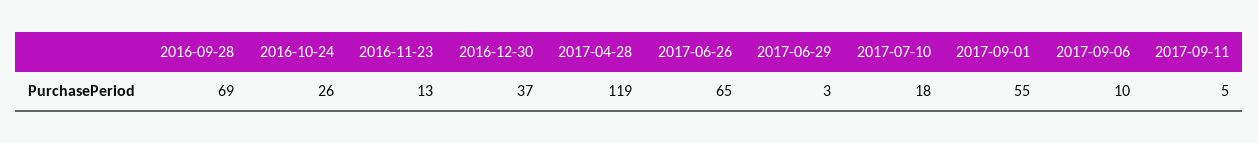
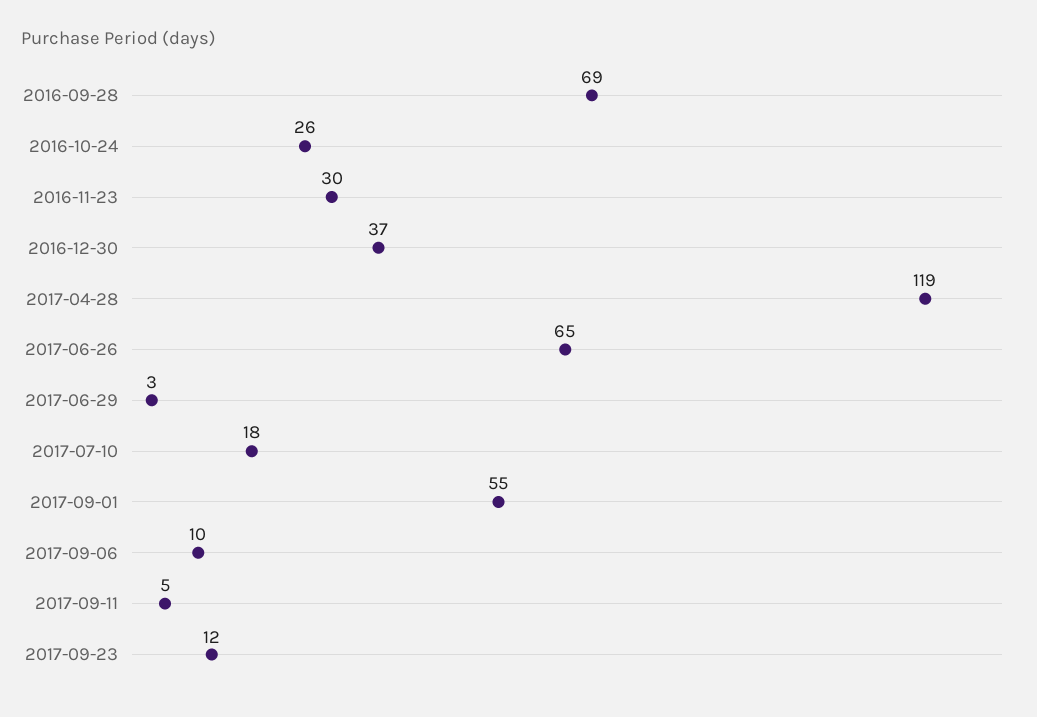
2016-11-23: 13 -> 30
2017-09-23: none -> 12

